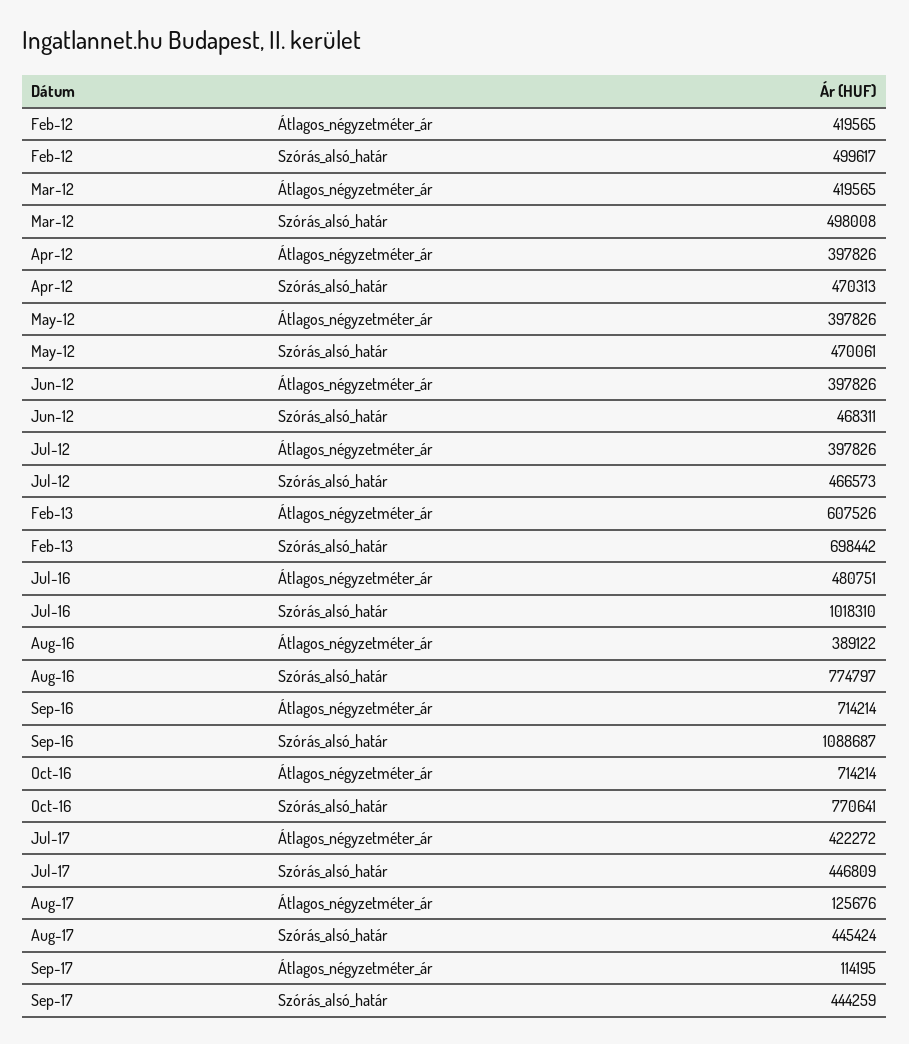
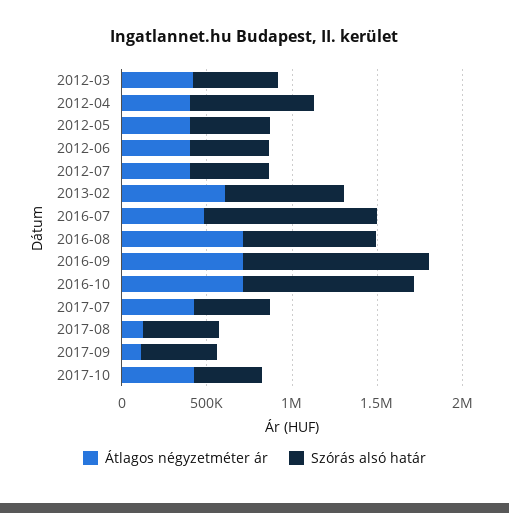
Átlagos_négyzetméter_ár, Feb-12: 419565 -> none
Szórás_alsó_határ, Feb-12: 499617 -> none
Szórás_alsó_határ, Apr-12: 470313 -> 700000
Átlagos_négyzetméter_ár, Aug-16: 389122 -> 700000
Szórás_alsó_határ, Oct-16: 770641 -> 1000000
Átlagos_négyzetméter_ár, 2017-10: none -> 400000
Szórás_alsó_határ, 2017-10: none -> 400000

